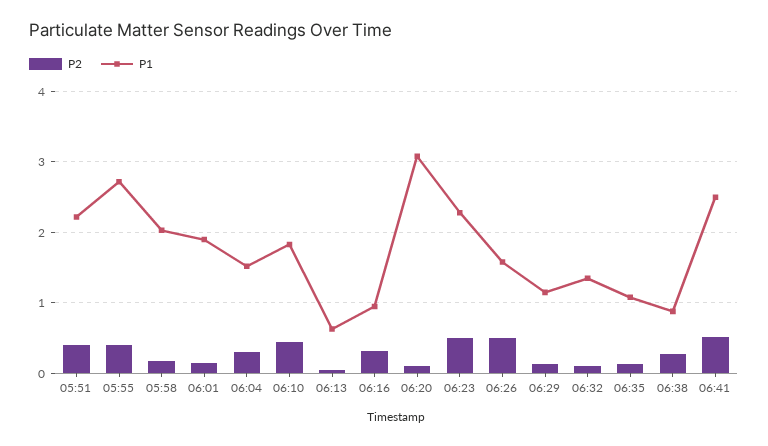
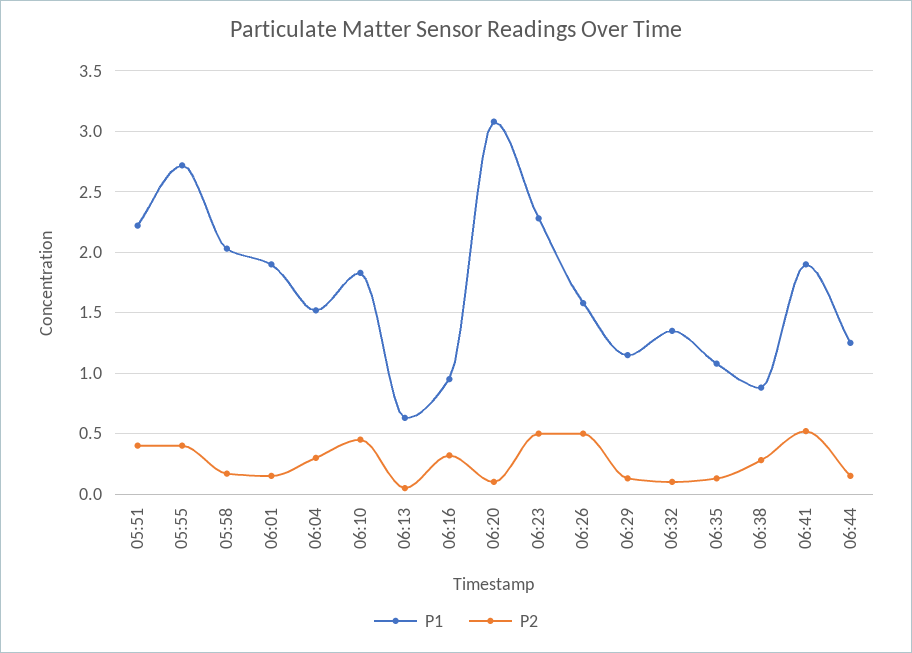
P1, 06:41: 2.5 -> 1.9
P1, 06:44: none -> 1.25
P2, 06:44: none -> 0.15

